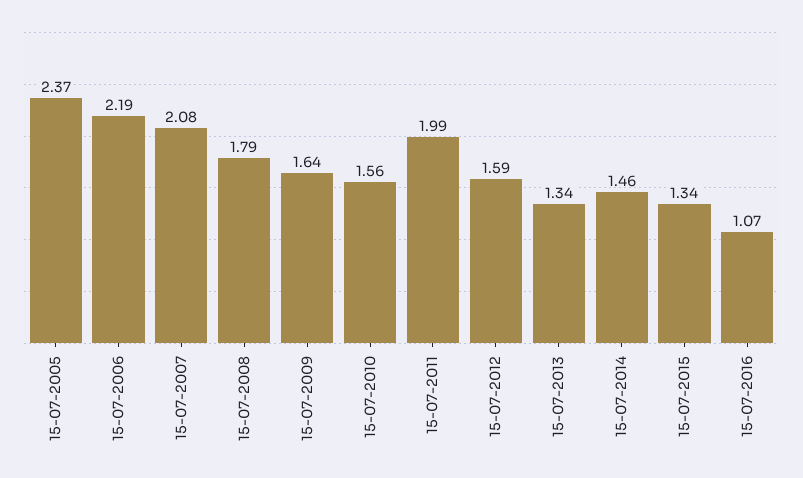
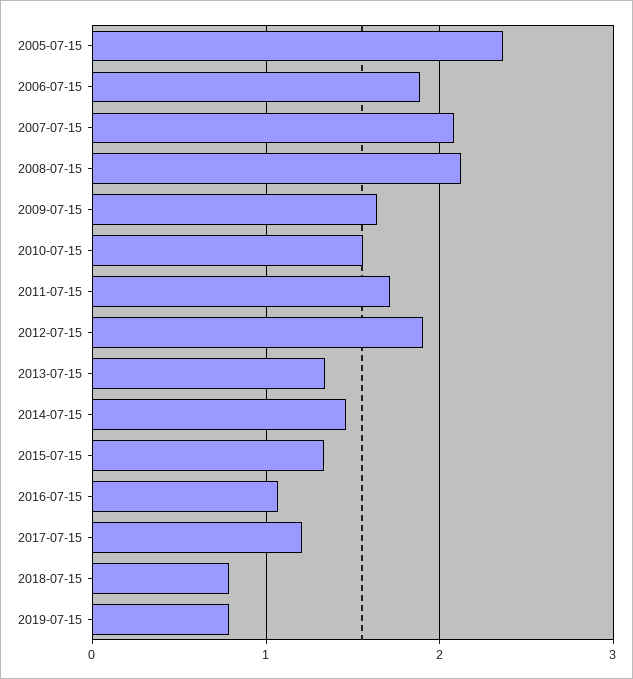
15-07-2006: 2.19 -> 1.9
15-07-2008: 1.79 -> 2.1
15-07-2011: 1.99 -> 1.7
15-07-2012: 1.59 -> 1.9
2017-07-15: none -> 1.2
2018-07-15: none -> 0.8
2019-07-15: none -> 0.8

